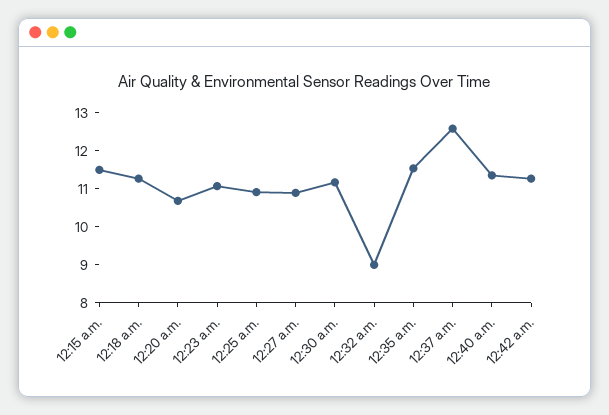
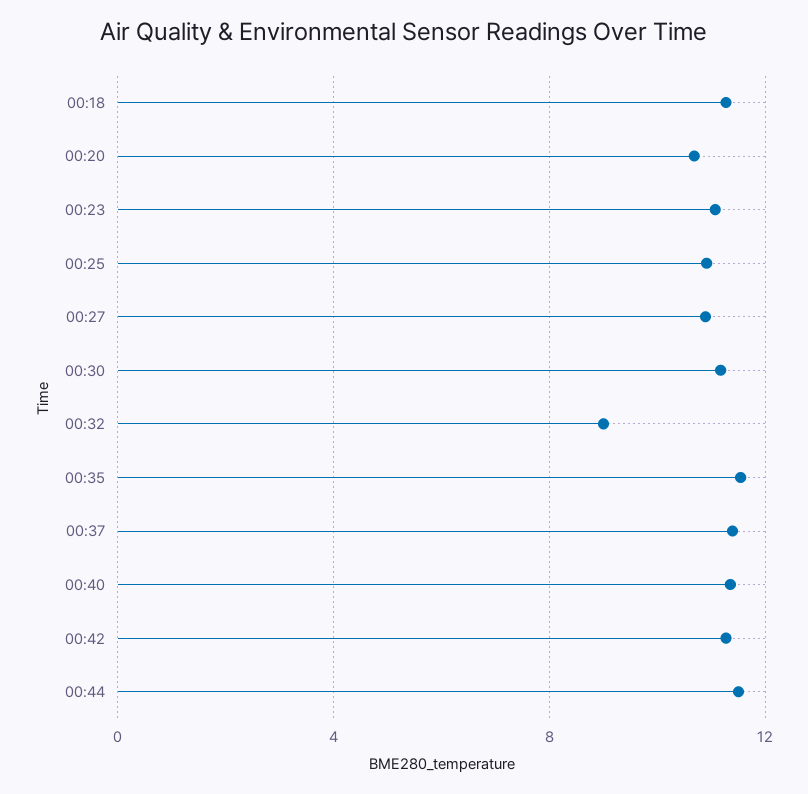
12:15 a.m.: 11.5 -> none
12:37 a.m.: 12.5 -> 11.5
00:44: none -> 11.5

